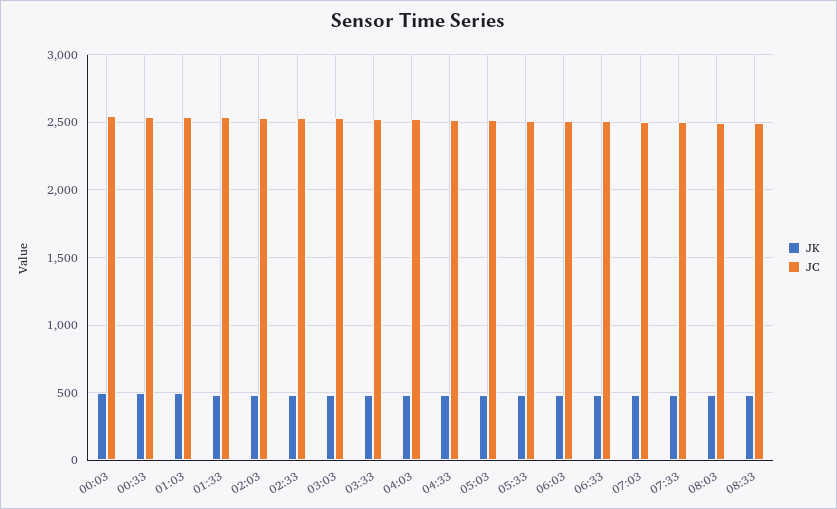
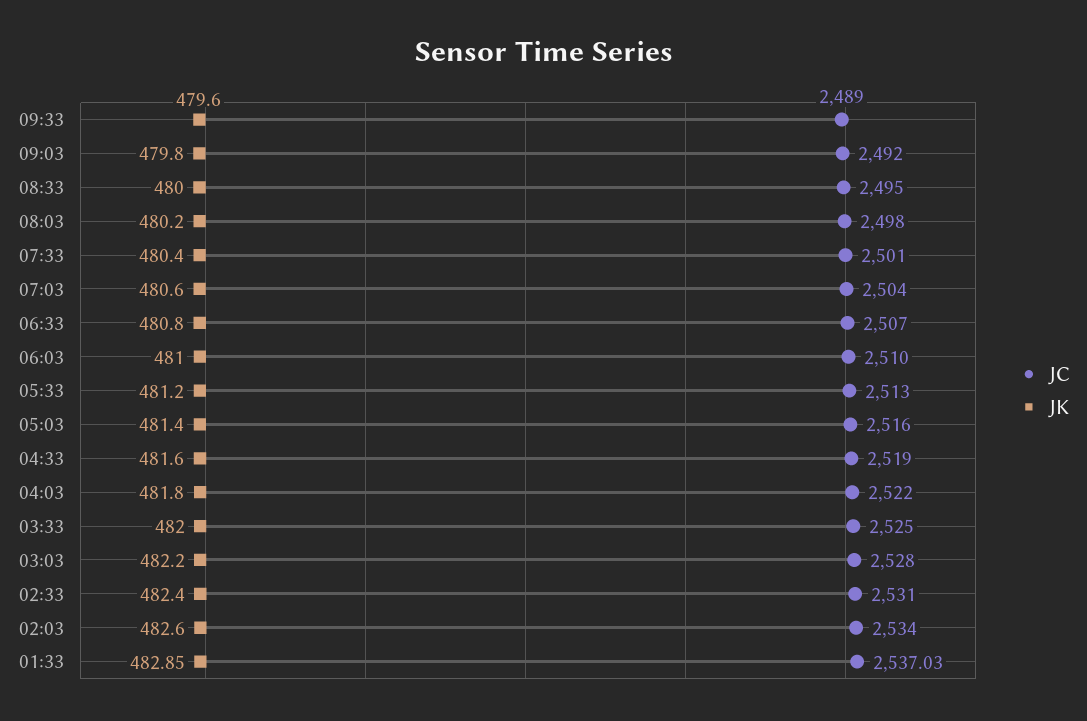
JK, 00:03: 500 -> none
JC, 00:03: 2550 -> none
JK, 00:33: 500 -> none
JC, 00:33: 2550 -> none
JK, 01:03: 500 -> none
JC, 01:03: 2550 -> none
JC, 09:33: none -> 2489
JK, 09:33: none -> 479.6
JC, 09:03: none -> 2492
JK, 09:03: none -> 479.8

